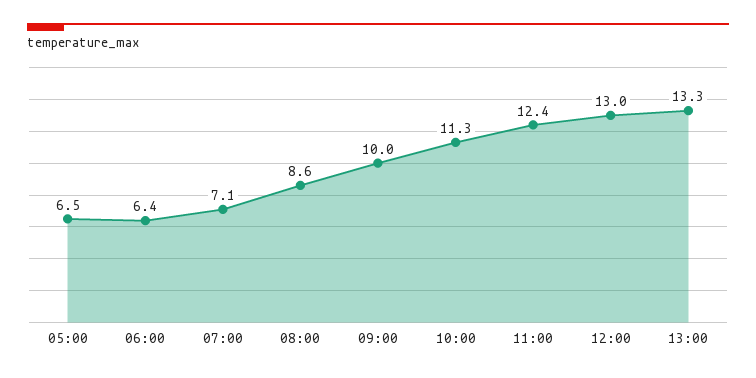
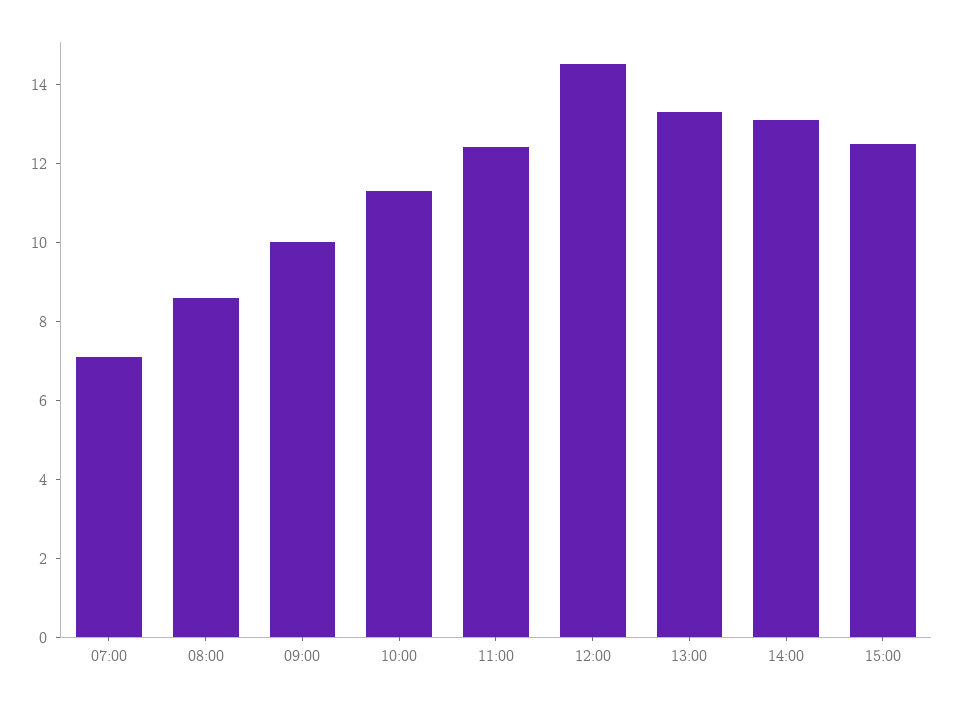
05:00: 6.5 -> none
06:00: 6.4 -> none
12:00: 13 -> 14.5
14:00: none -> 13
15:00: none -> 12.5

